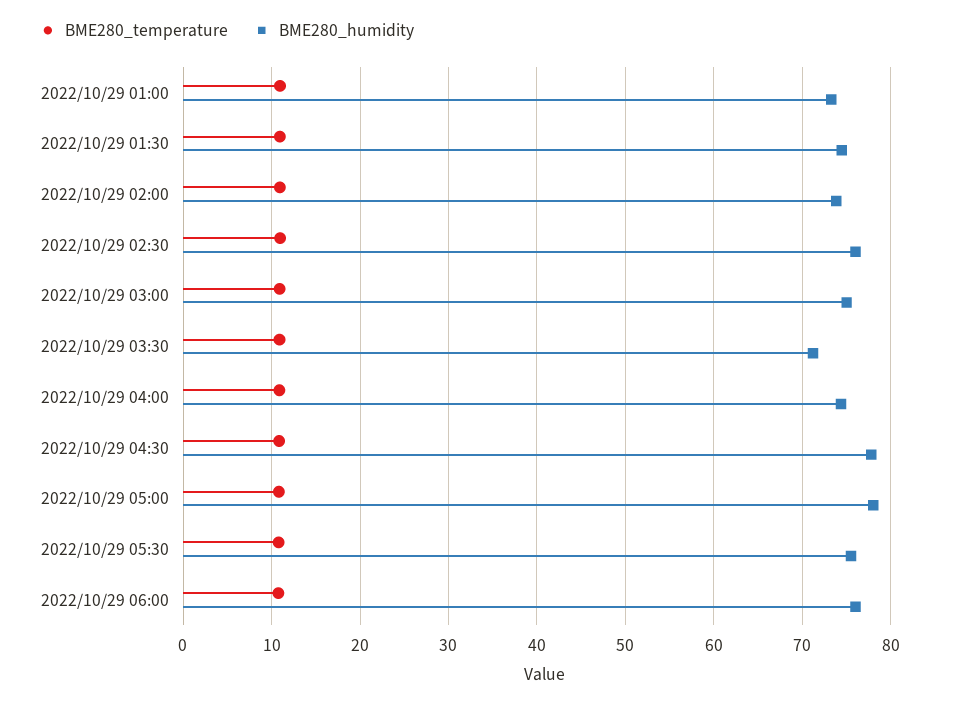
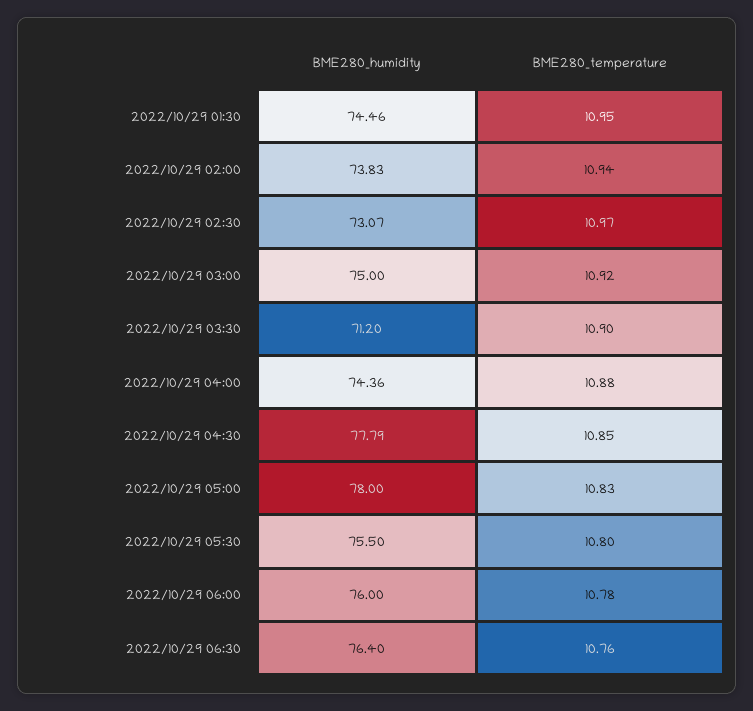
BME280_temperature, 2022/10/29 01:00: 11 -> none
BME280_humidity, 2022/10/29 01:00: 73 -> none
BME280_humidity, 2022/10/29 02:30: 76 -> 73.07
BME280_humidity, 2022/10/29 06:30: none -> 76.4
BME280_temperature, 2022/10/29 06:30: none -> 10.76

